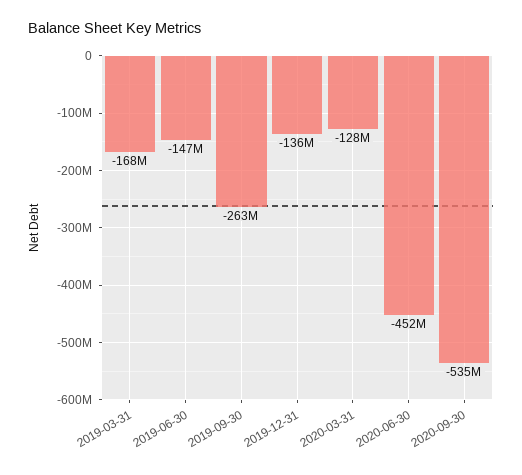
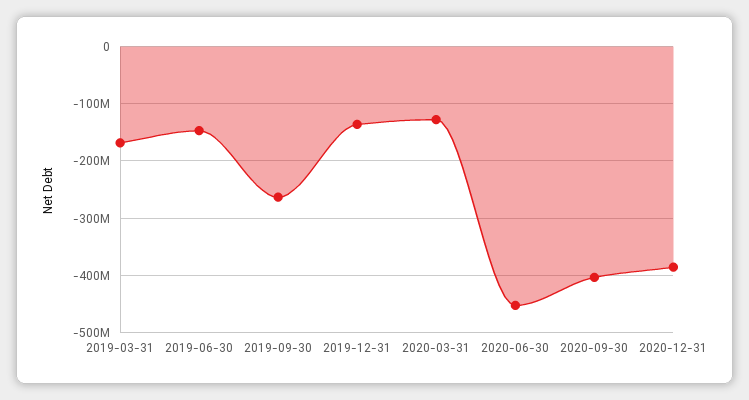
2020-09-30: -535000000 -> -400000000
2020-12-31: none -> -380000000

